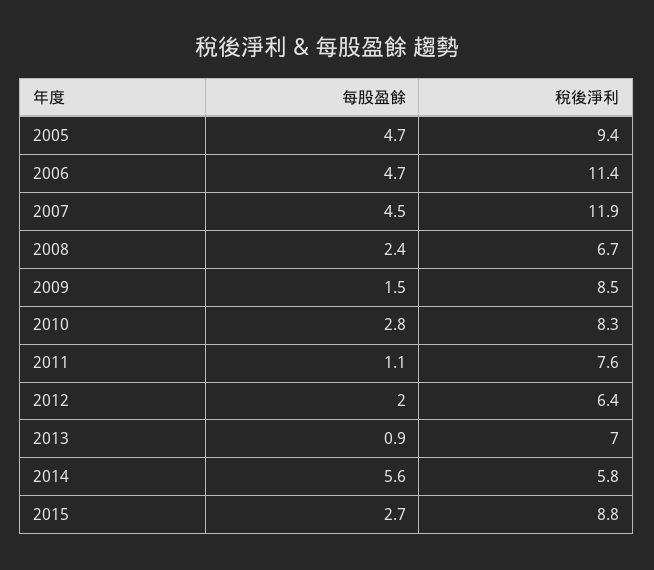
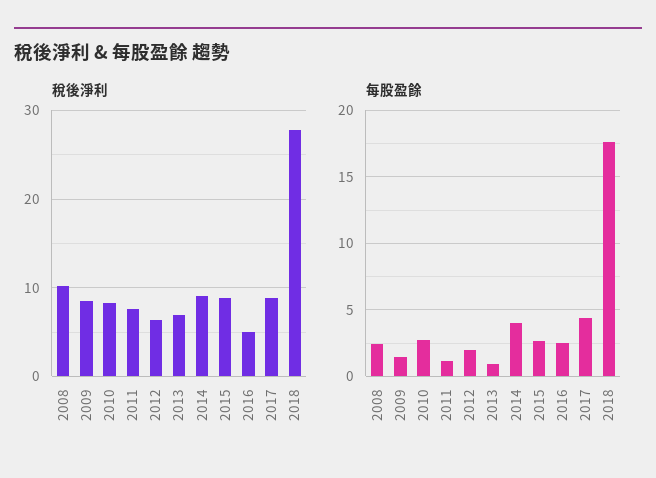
每股盈餘, 2005: 4.7 -> none
稅後淨利, 2005: 9.4 -> none
每股盈餘, 2006: 4.7 -> none
稅後淨利, 2006: 11.4 -> none
每股盈餘, 2007: 4.5 -> none
稅後淨利, 2007: 11.9 -> none
稅後淨利, 2008: 6.7 -> 10
每股盈餘, 2014: 5.6 -> 4
稅後淨利, 2014: 5.8 -> 9
稅後淨利, 2016: none -> 5
稅後淨利, 2017: none -> 9
稅後淨利, 2018: none -> 28
每股盈餘, 2016: none -> 2.5
每股盈餘, 2017: none -> 4.5
每股盈餘, 2018: none -> 17.5

